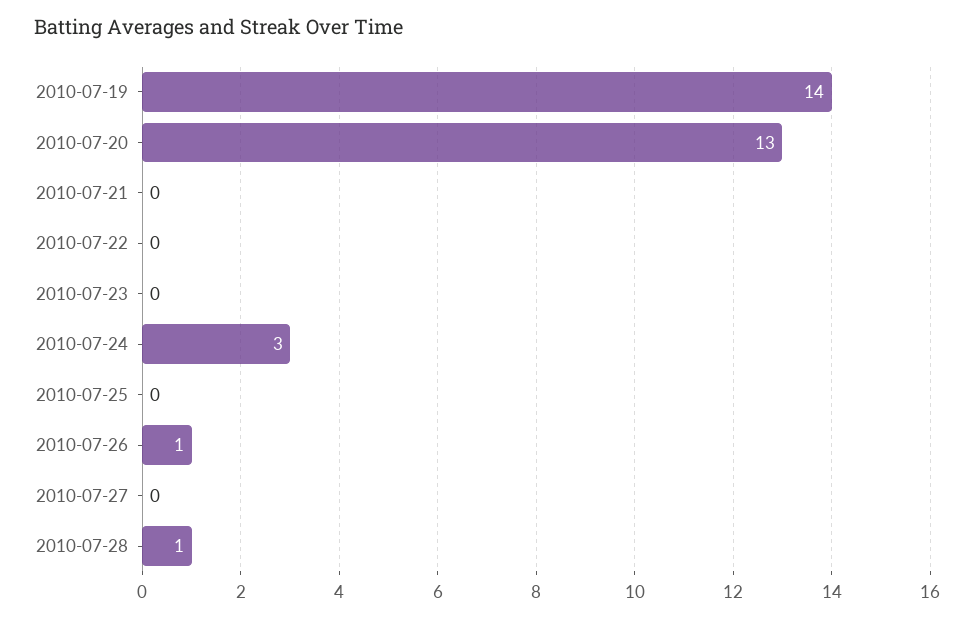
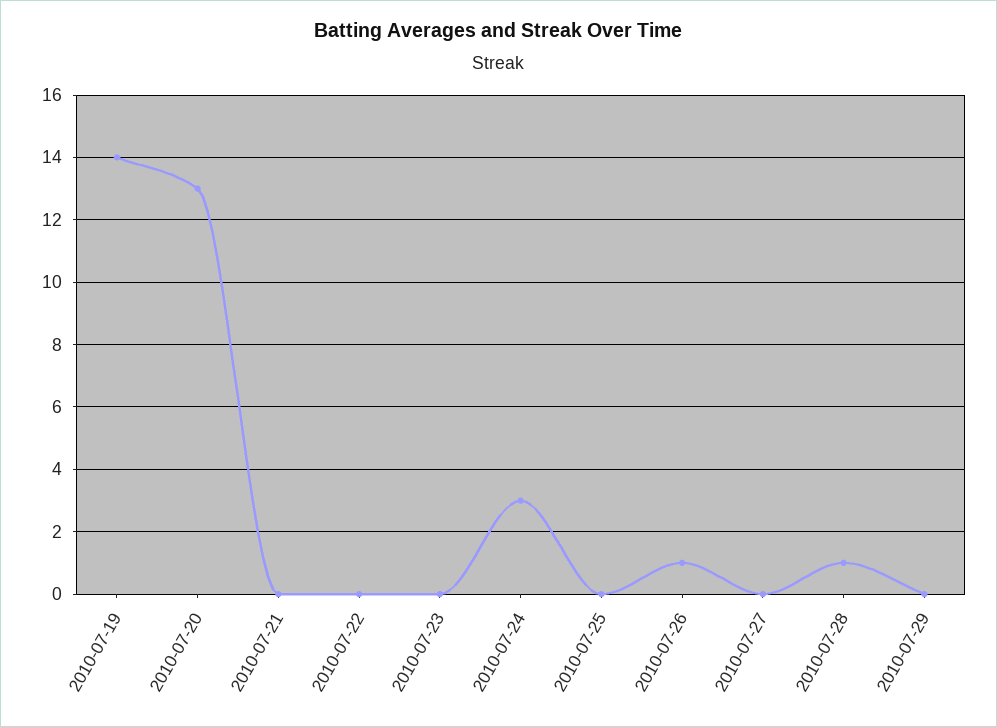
2010-07-29: none -> 0

